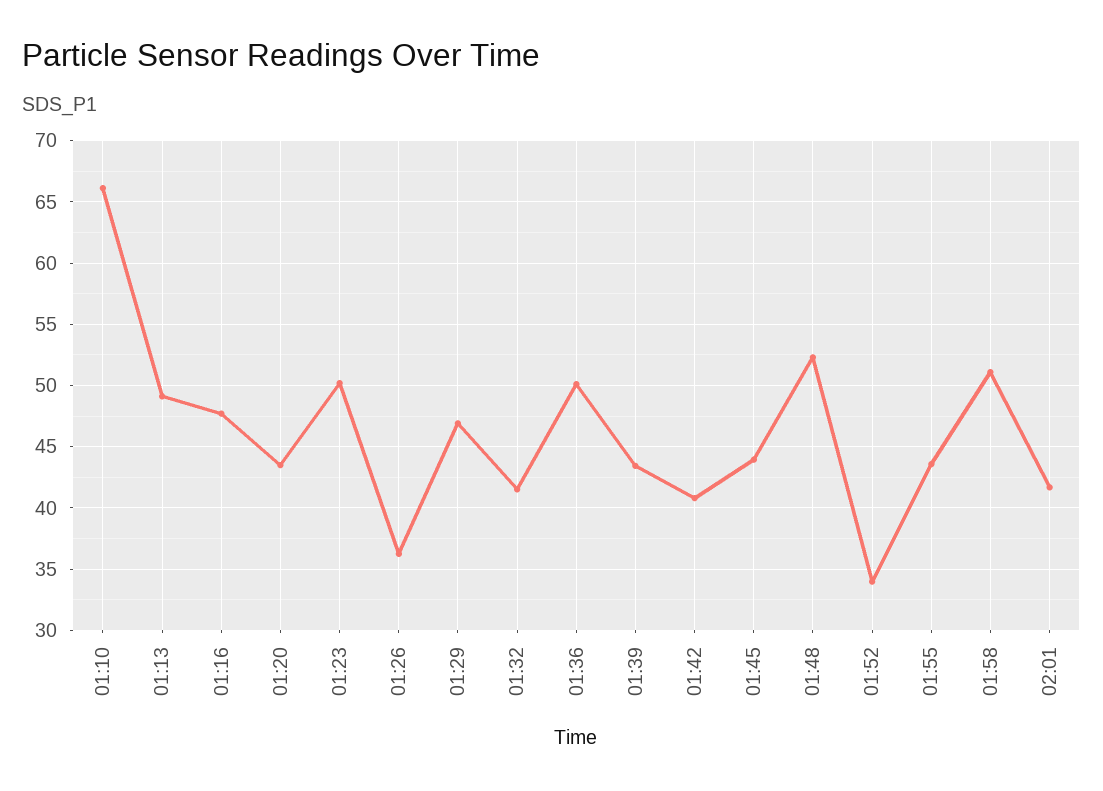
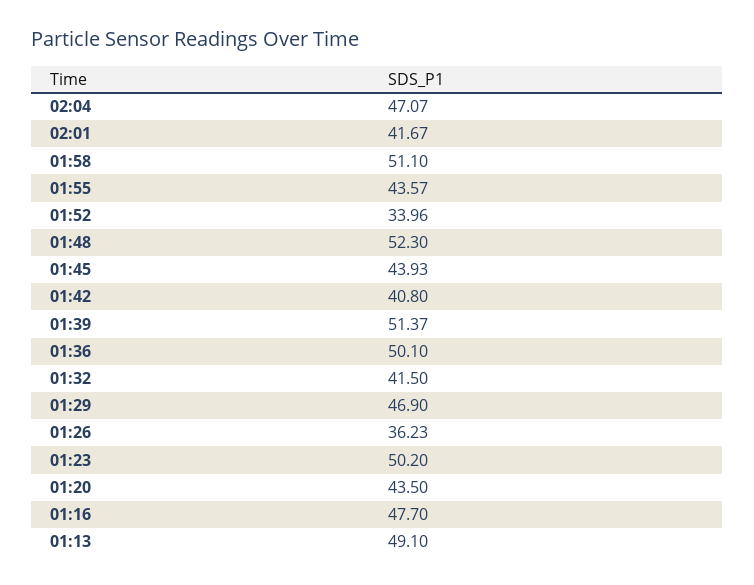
01:10: 66 -> none
01:39: 43.5 -> 51.37
02:04: none -> 47.07

